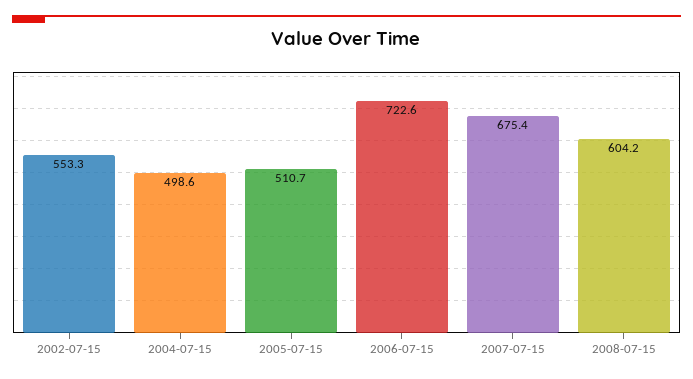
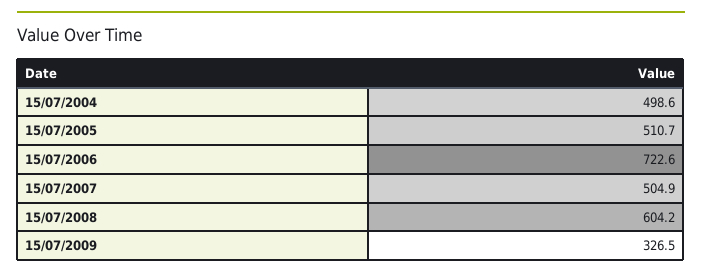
2002-07-15: 553.3 -> none
2007-07-15: 675.4 -> 504.9
15/07/2009: none -> 326.5

